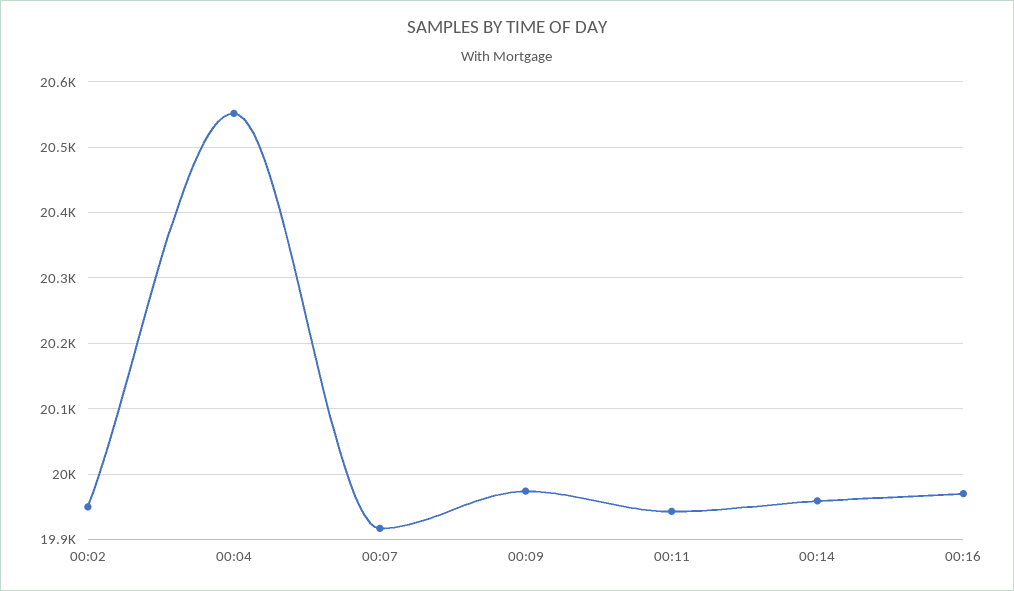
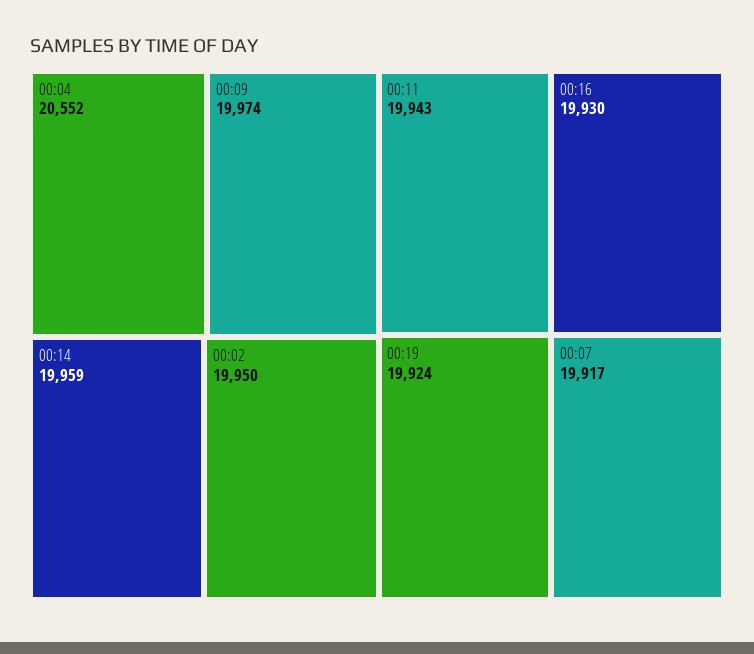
00:16: 19970 -> 19930
00:19: none -> 19924

